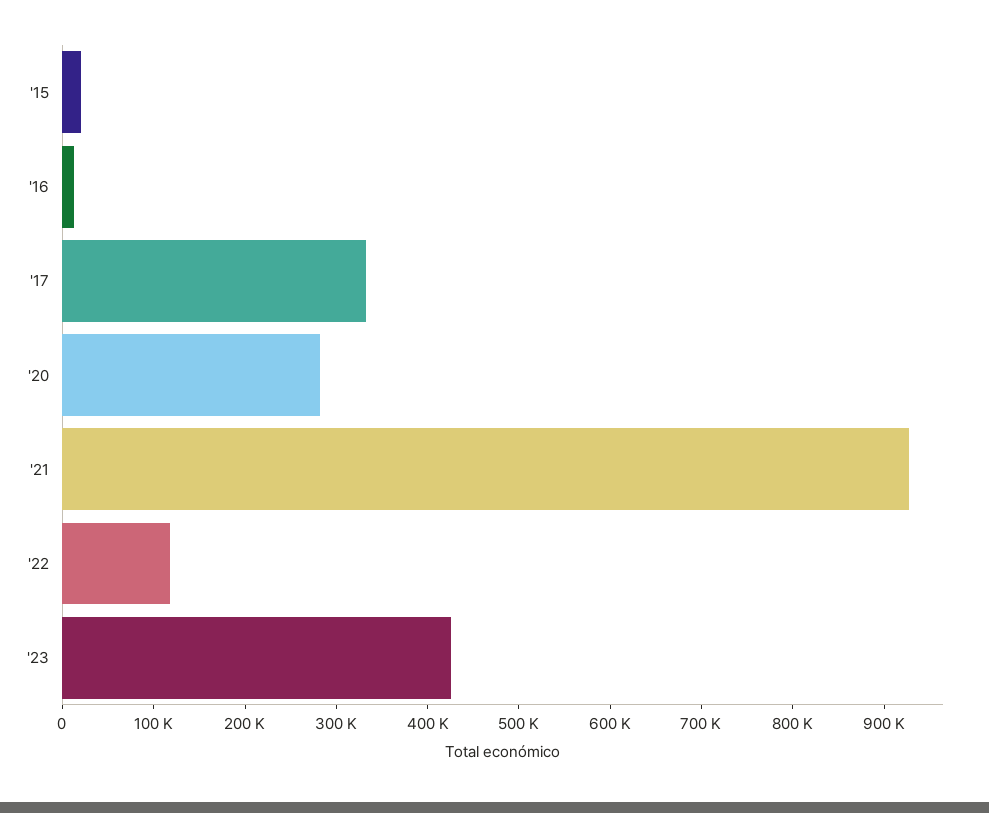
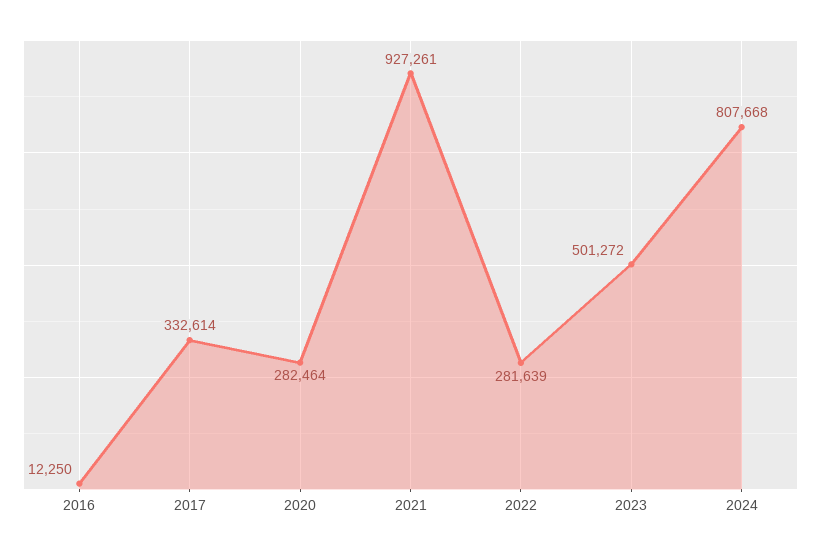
'15: 20000 -> none
'22: 120000 -> 281639
'23: 420000 -> 501272
2024: none -> 807668

